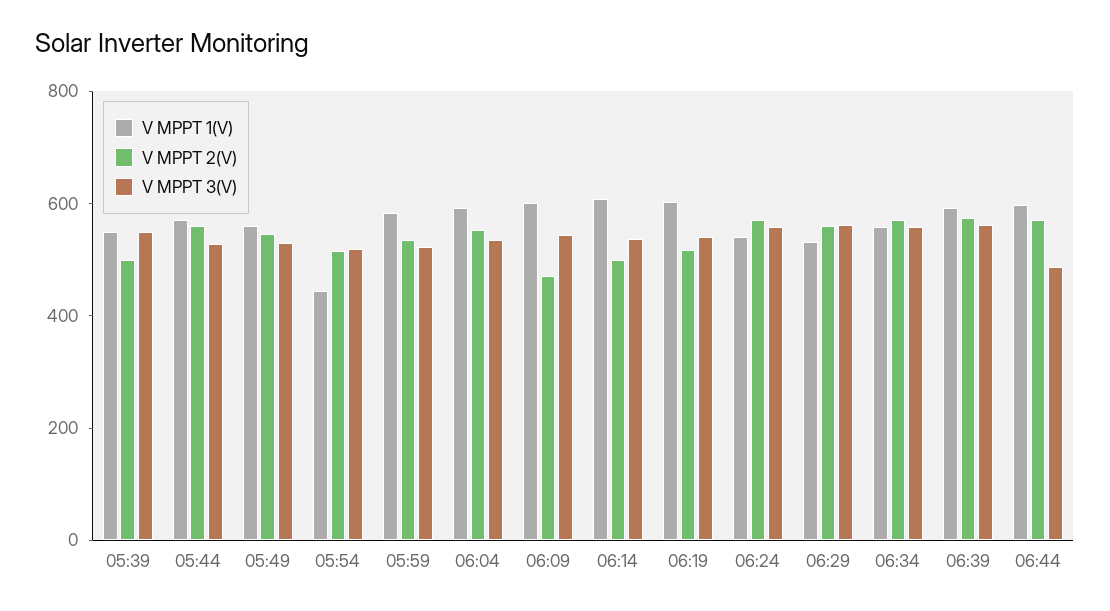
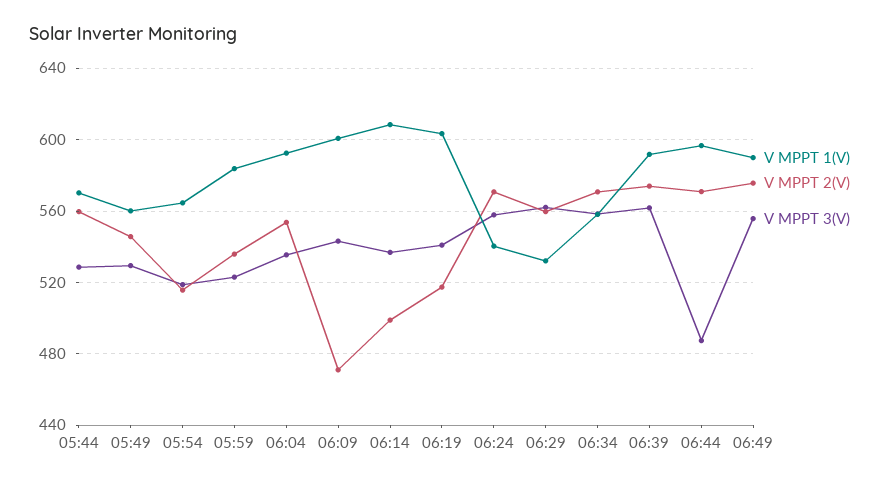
V MPPT 1(V), 05:39: 550 -> none
V MPPT 2(V), 05:39: 500 -> none
V MPPT 3(V), 05:39: 550 -> none
V MPPT 1(V), 05:54: 450 -> 565
V MPPT 1(V), 06:49: none -> 590
V MPPT 2(V), 06:49: none -> 575
V MPPT 3(V), 06:49: none -> 555

